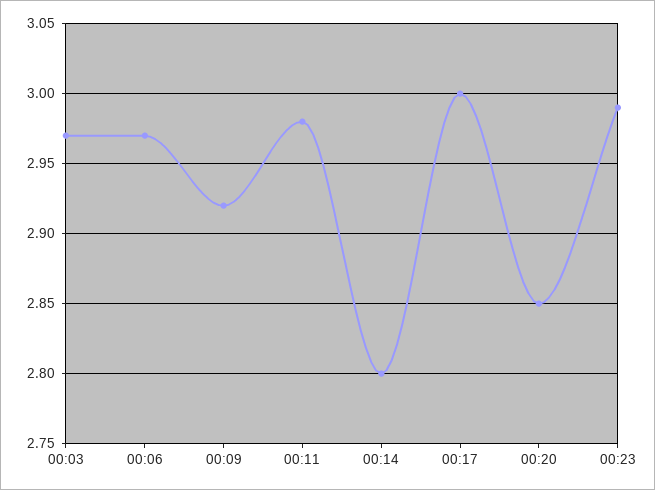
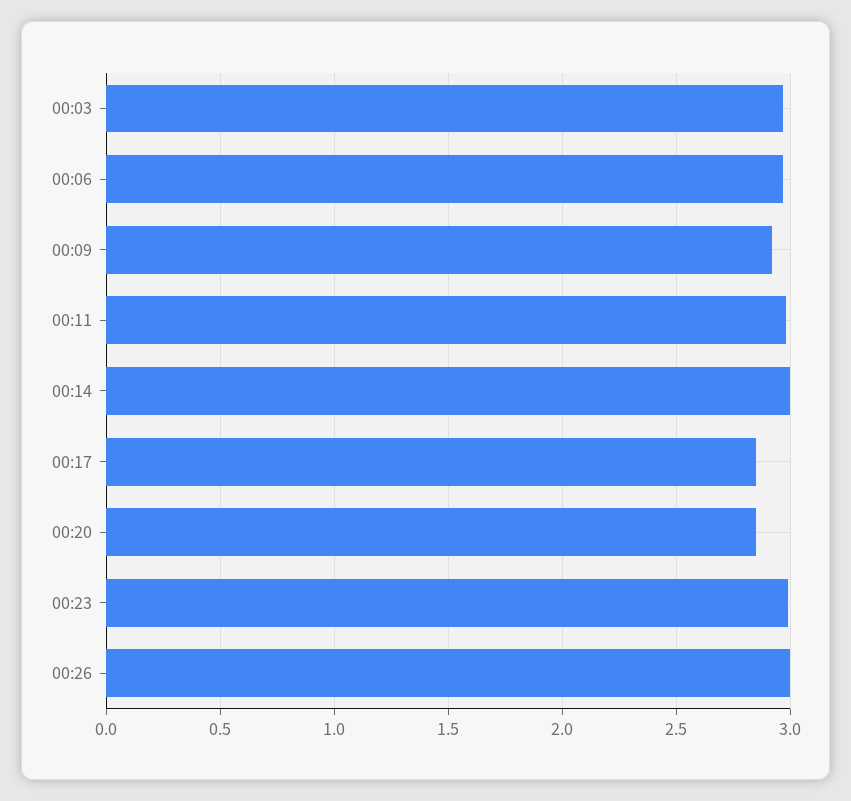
00:14: 2.8 -> 3
00:17: 3 -> 2.85
00:26: none -> 3

